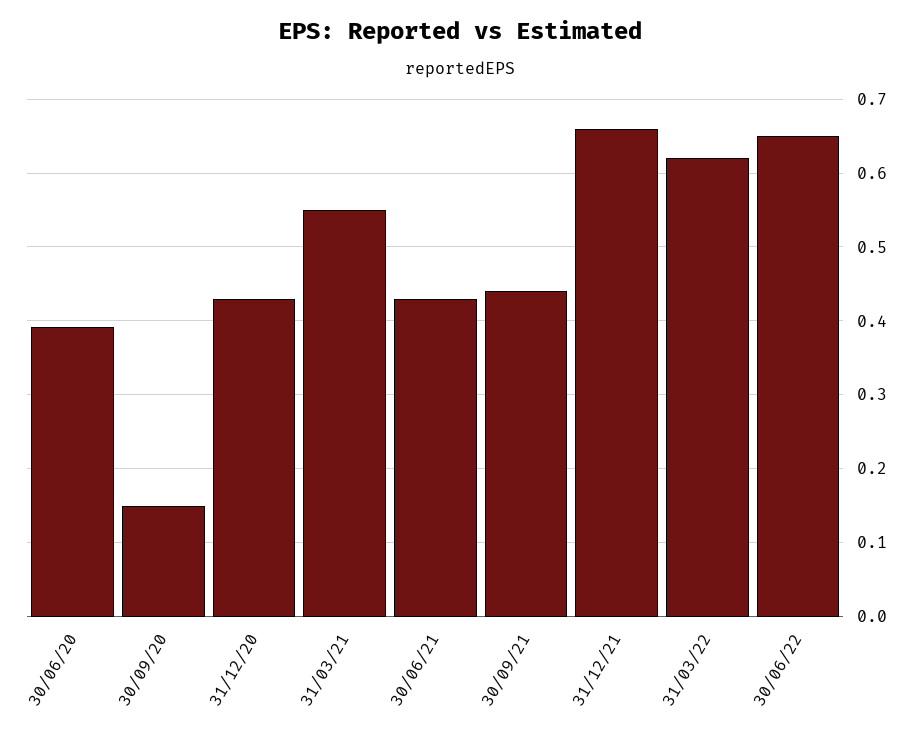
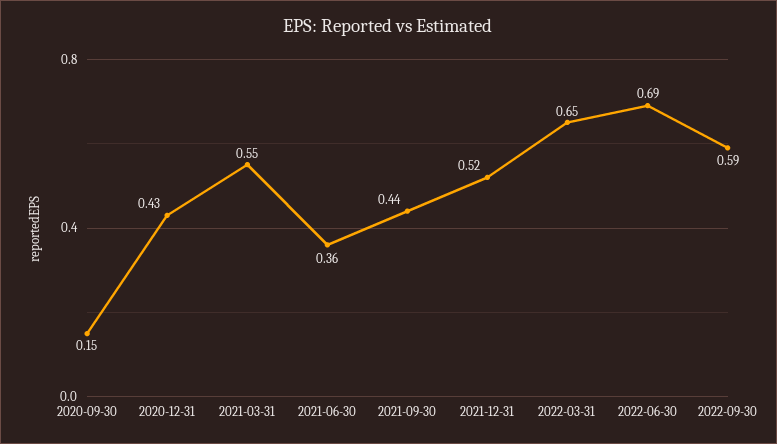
30/06/20: 0.39 -> none
30/06/21: 0.43 -> 0.36
31/12/21: 0.66 -> 0.52
31/03/22: 0.62 -> 0.65
30/06/22: 0.65 -> 0.69
2022-09-30: none -> 0.59

